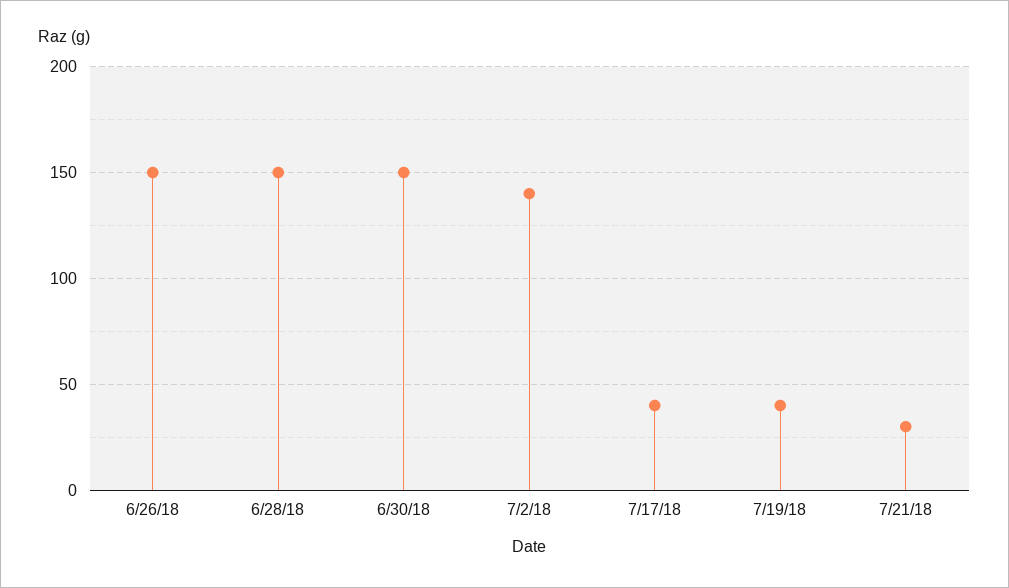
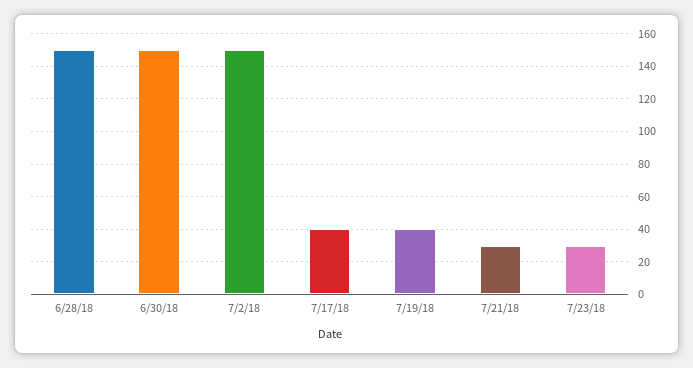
6/26/18: 150 -> none
7/2/18: 140 -> 150
7/23/18: none -> 30

